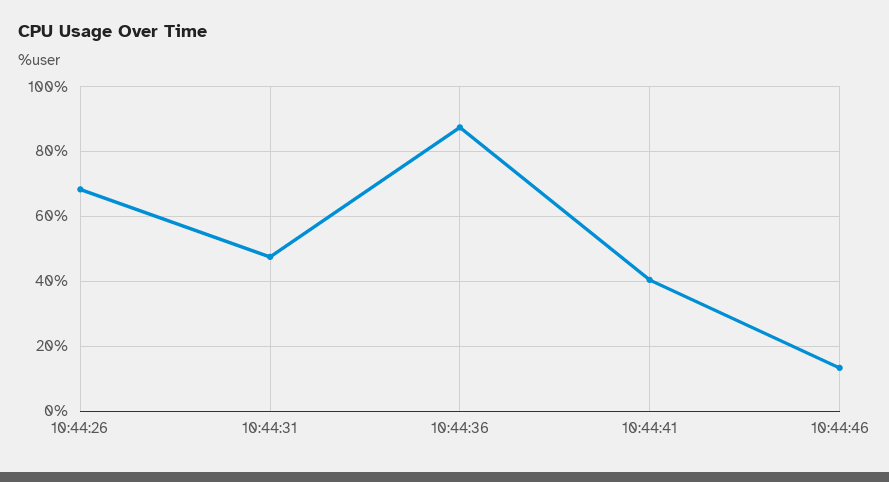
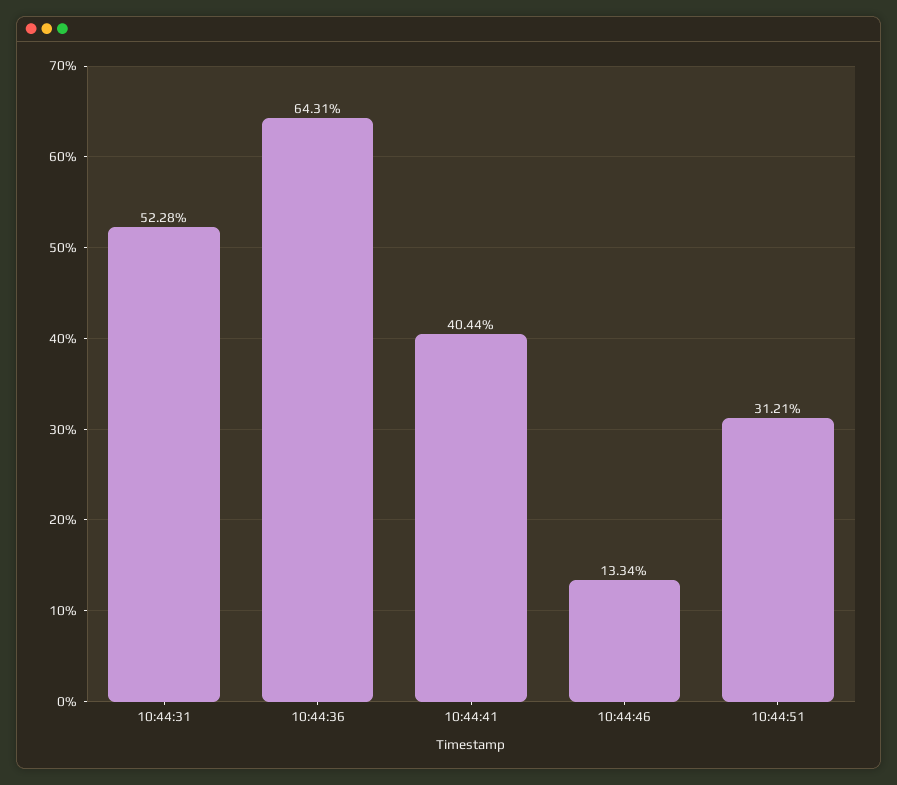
10:44:26: 68 -> none
10:44:31: 48 -> 52.28
10:44:36: 88 -> 64.31
10:44:51: none -> 31.21

